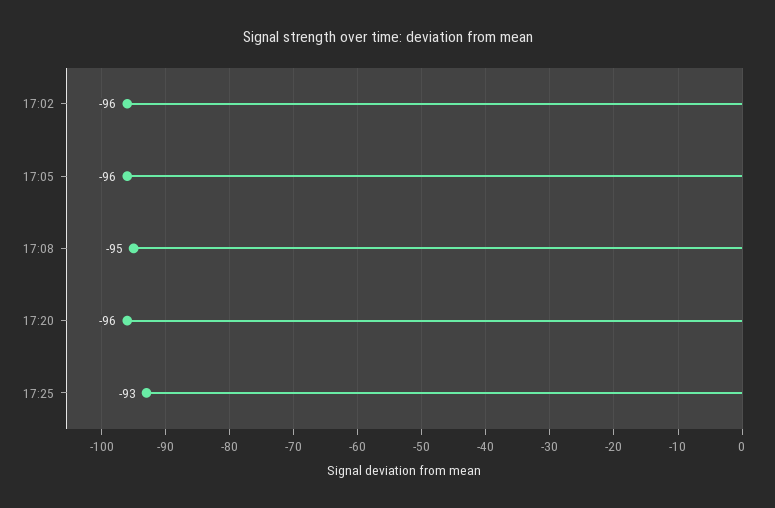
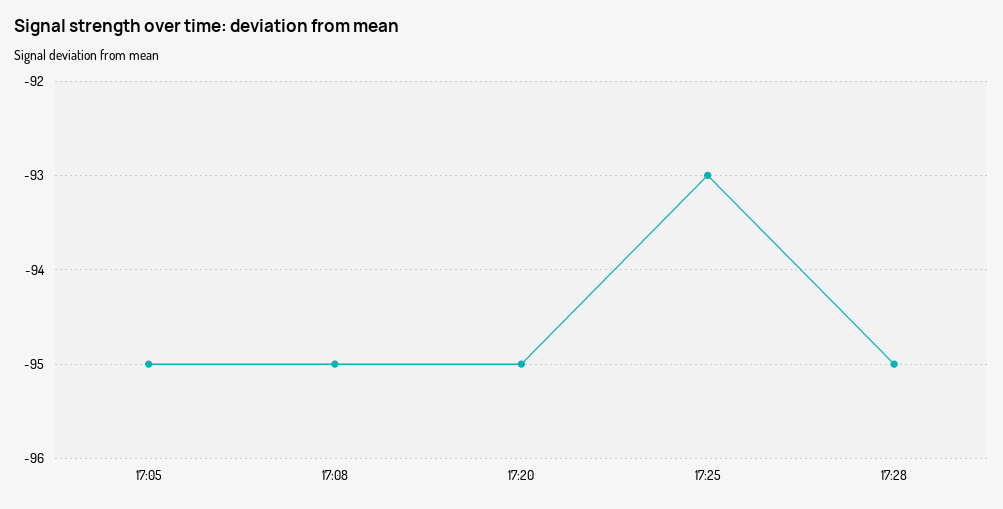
17:02: -96 -> none
17:05: -96 -> -95
17:20: -96 -> -95
17:28: none -> -95

